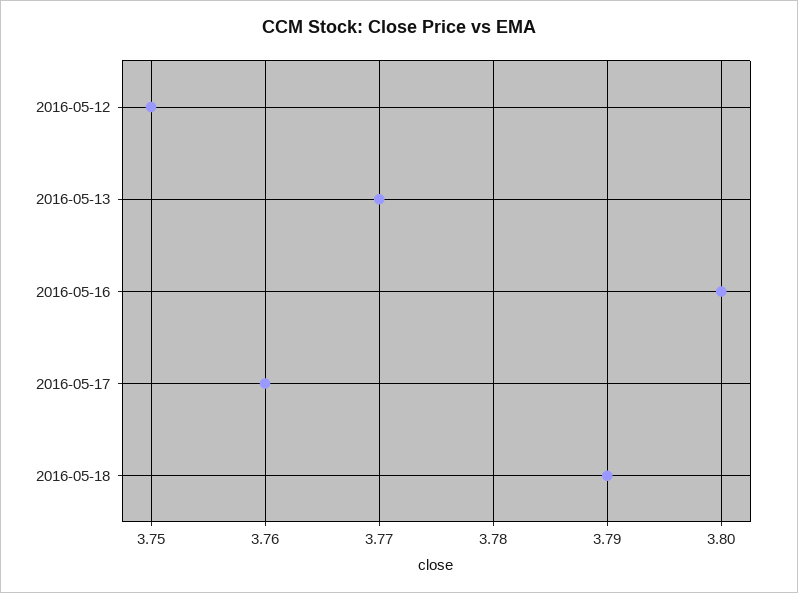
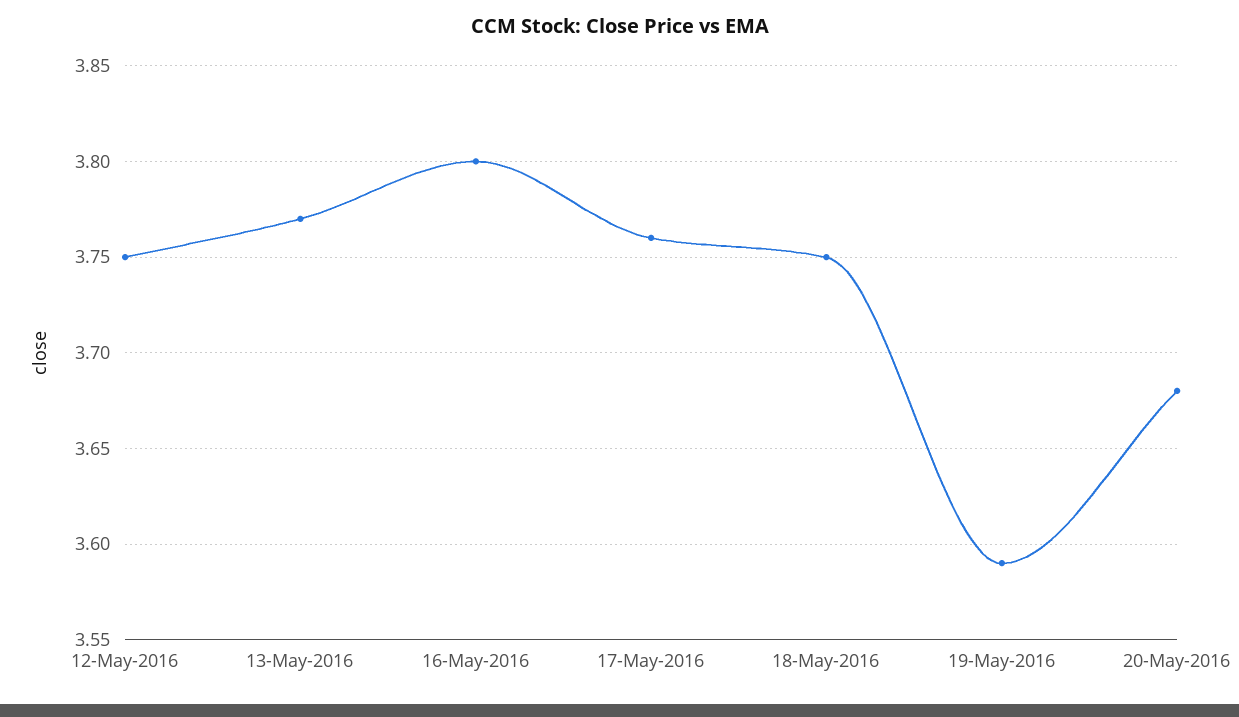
2016-05-18: 3.79 -> 3.75
19-May-2016: none -> 3.59
20-May-2016: none -> 3.68

